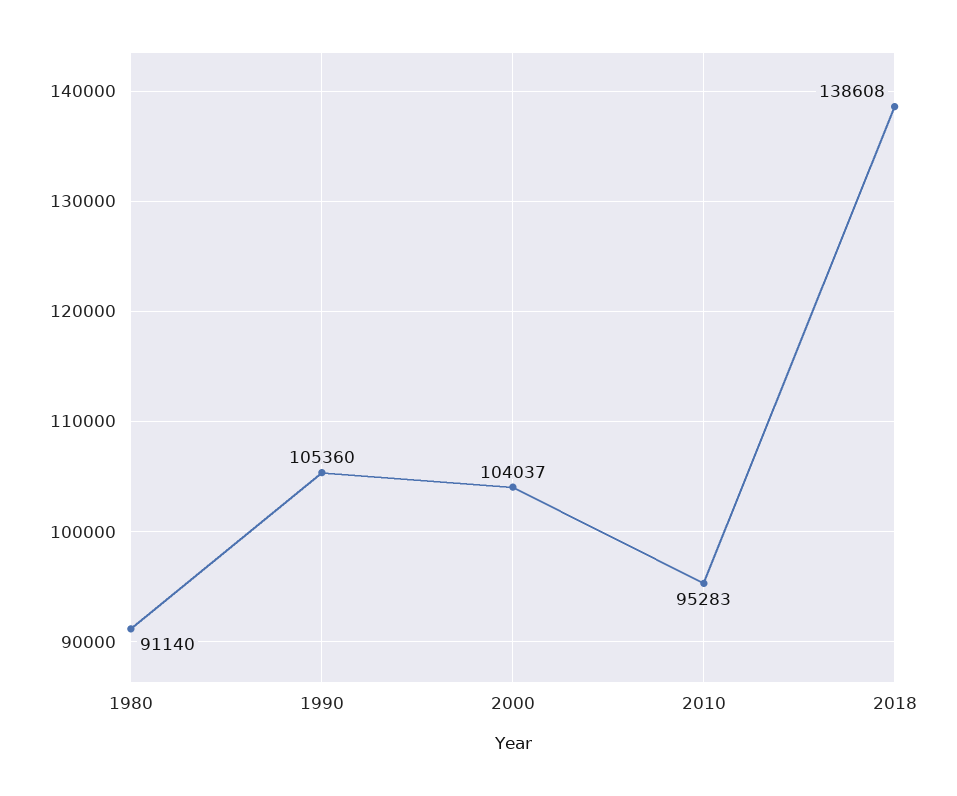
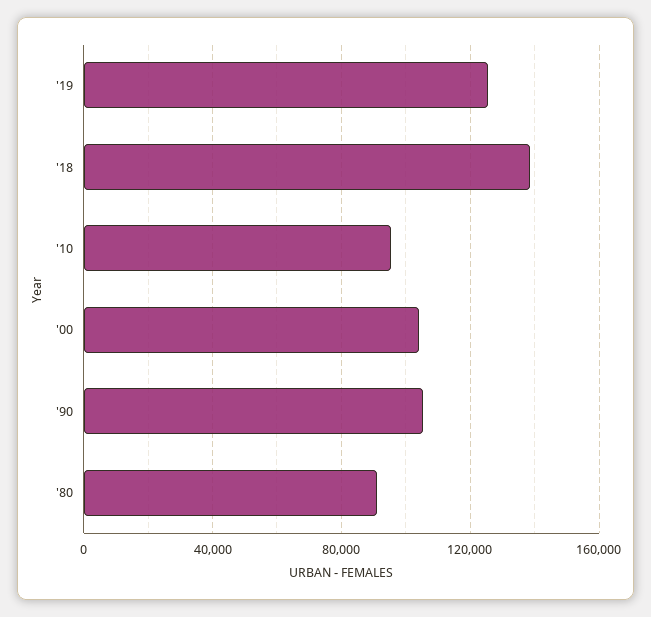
'19: none -> 125000

